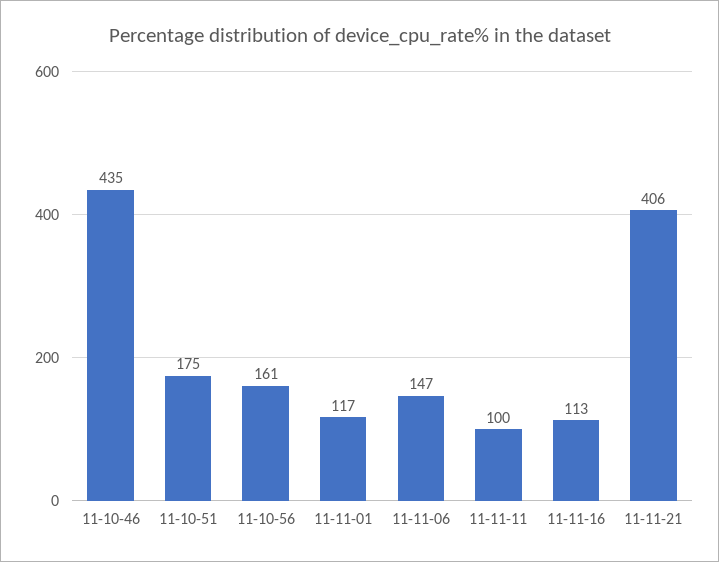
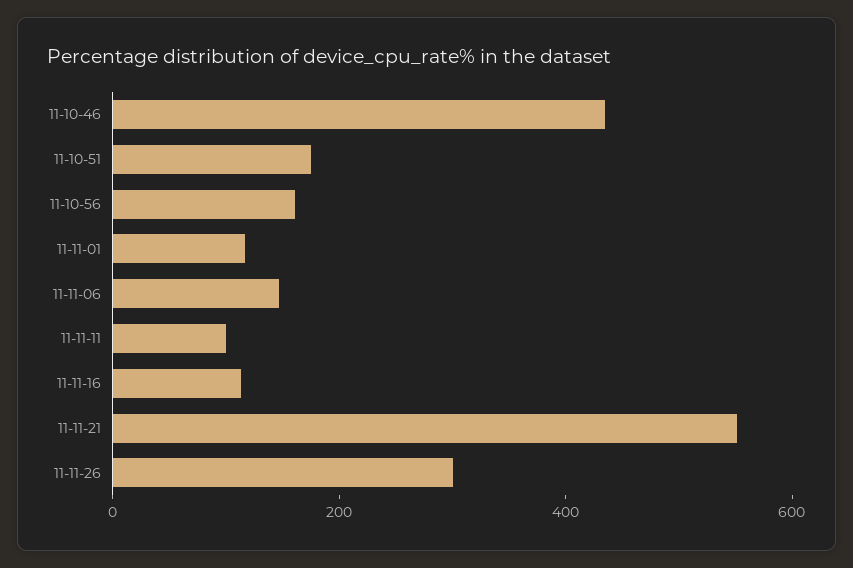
11-11-21: 406 -> 550
11-11-26: none -> 300

